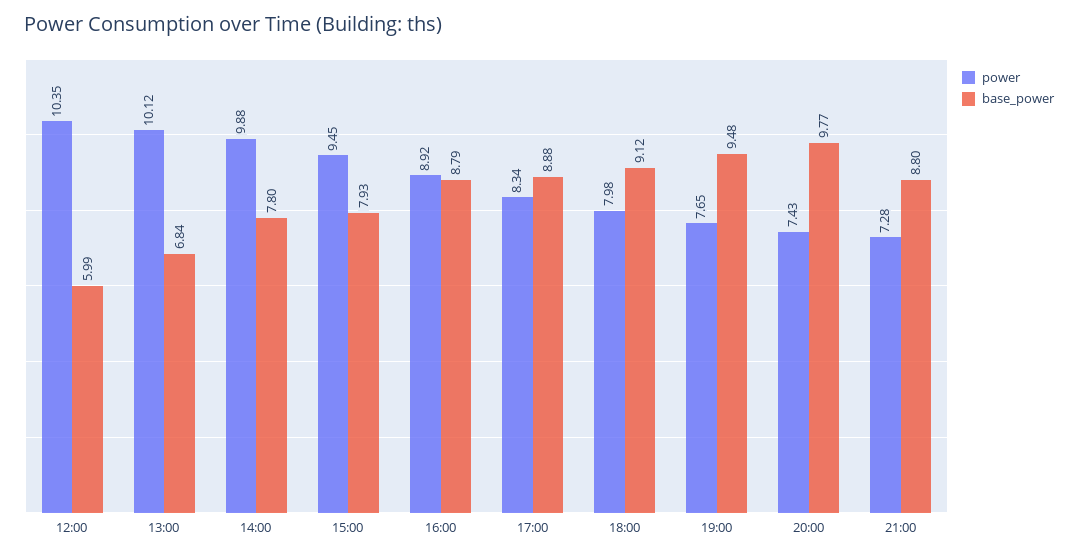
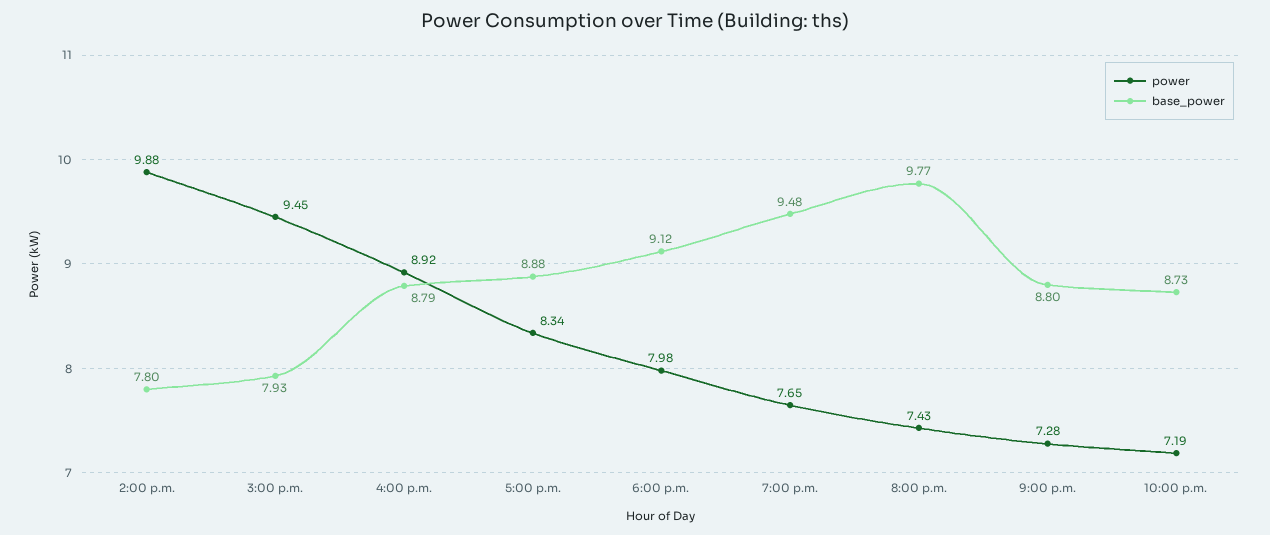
power, 12:00: 10.35 -> none
base_power, 12:00: 5.99 -> none
power, 13:00: 10.12 -> none
base_power, 13:00: 6.84 -> none
power, 10:00 p.m.: none -> 7.19
base_power, 10:00 p.m.: none -> 8.73

